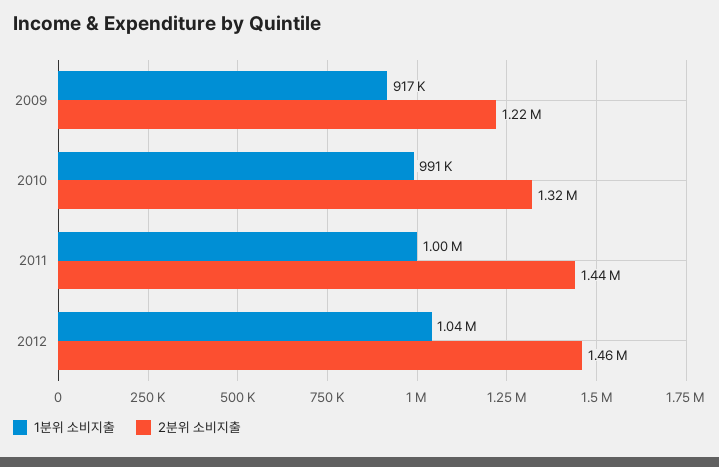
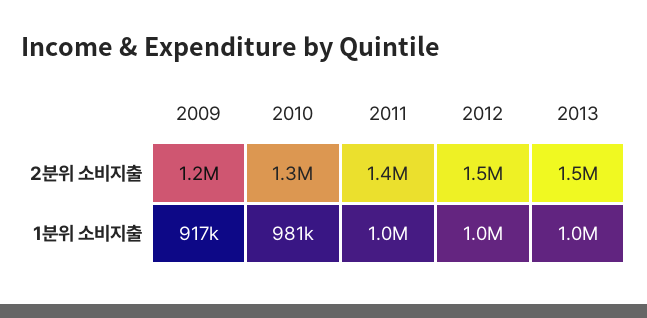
1분위 소비지출, 2010: 991000 -> 981000
2분위 소비지출, 2013: none -> 1500000
1분위 소비지출, 2013: none -> 1000000

